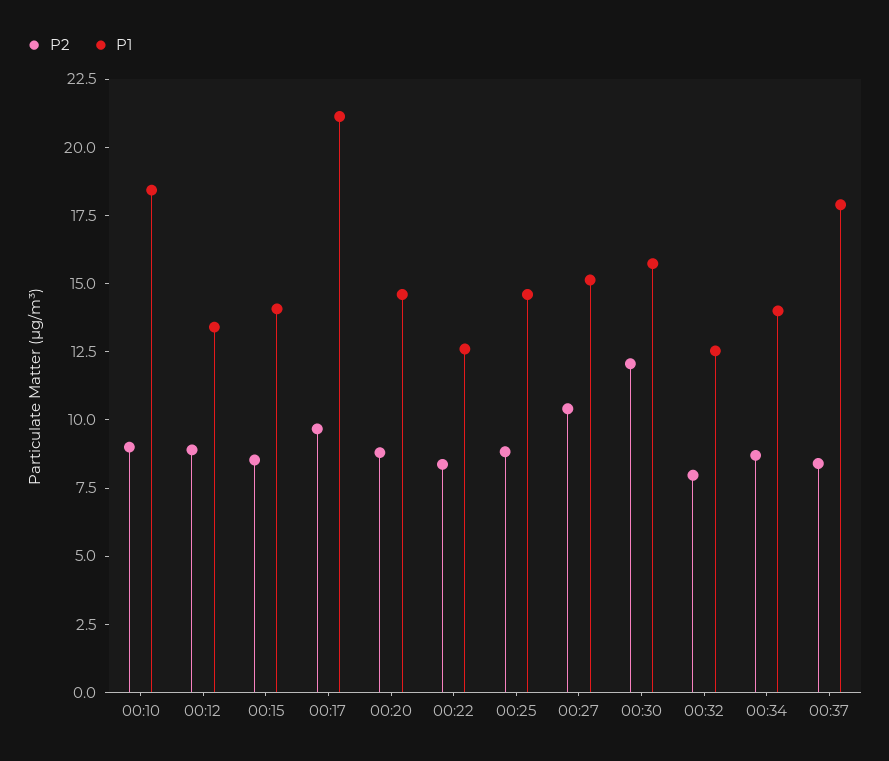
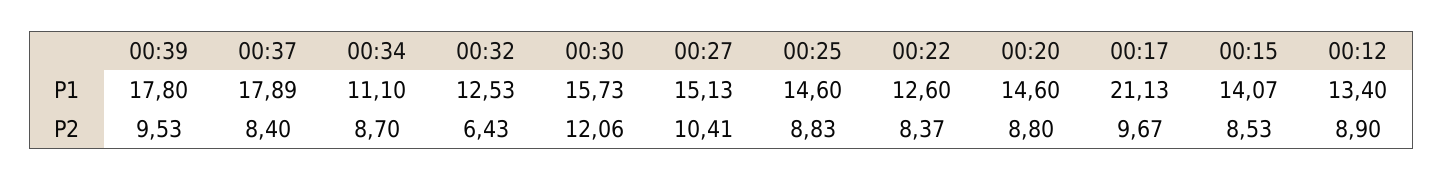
P2, 00:10: 9 -> none
P1, 00:10: 18.5 -> none
P2, 00:32: 8 -> 6.43
P1, 00:34: 14 -> 11.1
P1, 00:39: none -> 17.8
P2, 00:39: none -> 9.53

